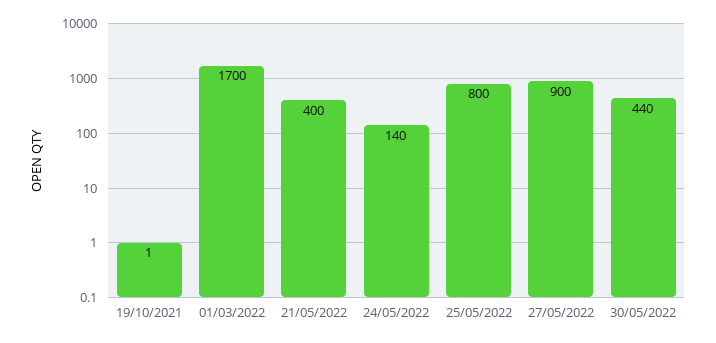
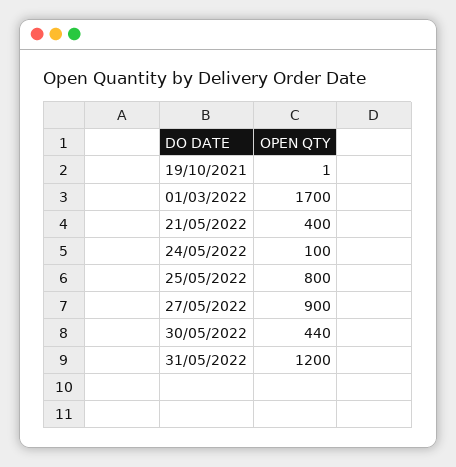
24/05/2022: 140 -> 100
31/05/2022: none -> 1200

